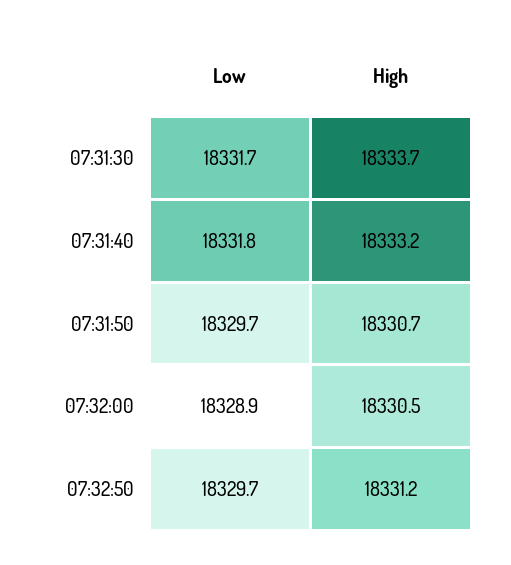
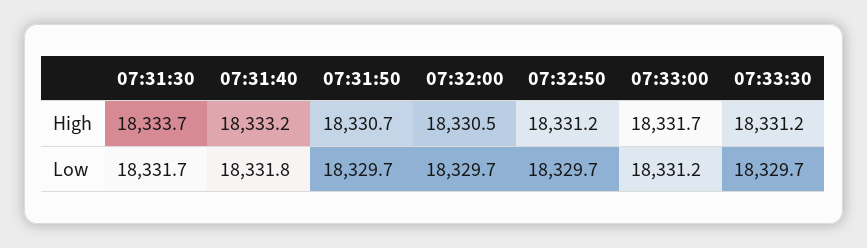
Low, 07:32:00: 18328.9 -> 18329.7
High, 07:33:00: none -> 18331.7
High, 07:33:30: none -> 18331.2
Low, 07:33:00: none -> 18331.2
Low, 07:33:30: none -> 18329.7

